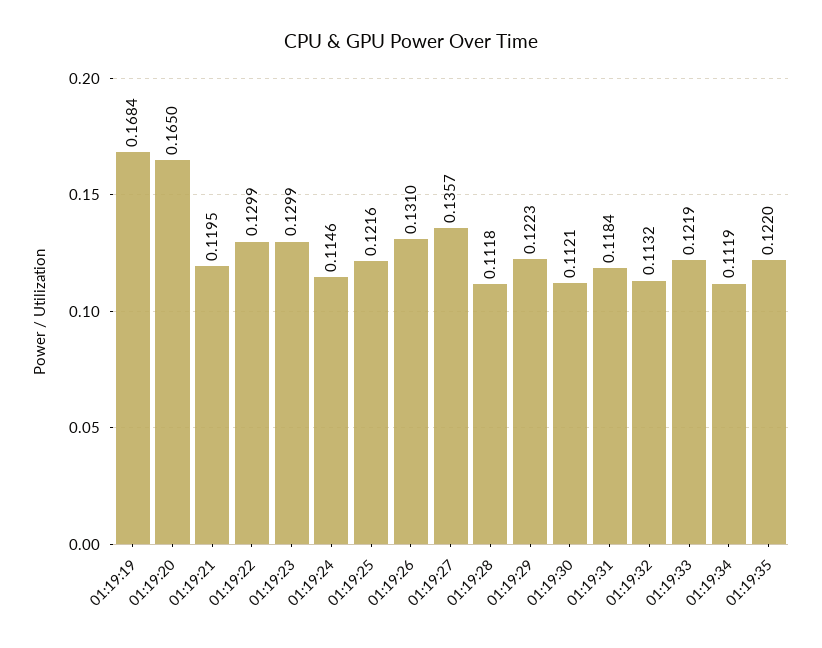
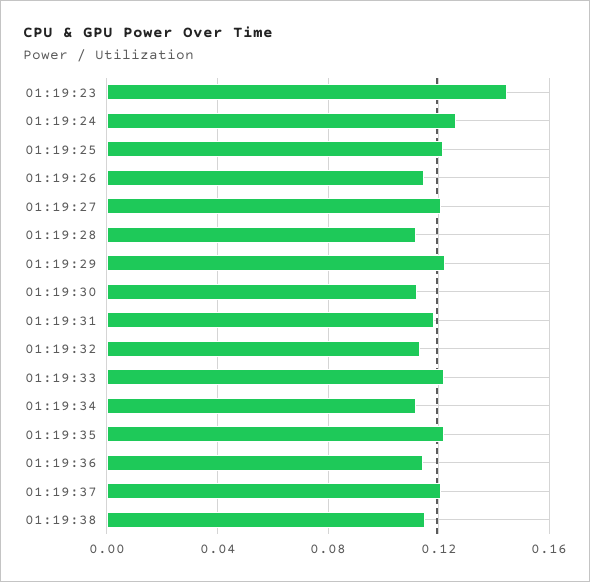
01:19:19: 0.1684 -> none
01:19:20: 0.165 -> none
01:19:21: 0.1195 -> none
01:19:22: 0.1299 -> none
01:19:23: 0.1299 -> 0.145
01:19:24: 0.1146 -> 0.125
01:19:26: 0.131 -> 0.115
01:19:27: 0.1357 -> 0.12
01:19:36: none -> 0.115
01:19:37: none -> 0.12
01:19:38: none -> 0.115

